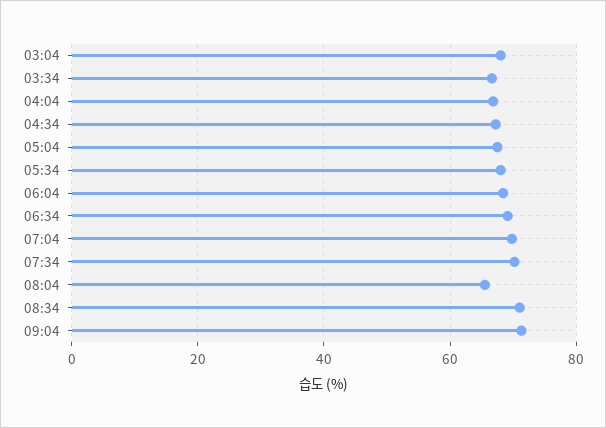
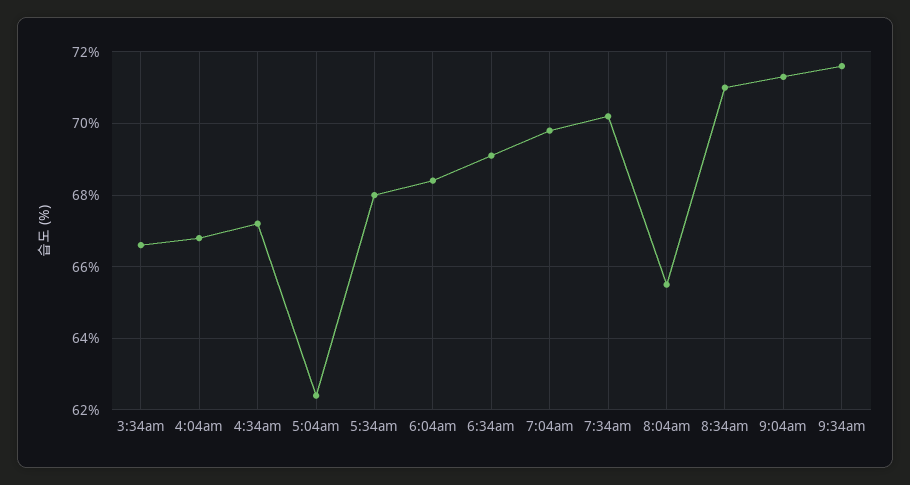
03:04: 68 -> none
05:04: 68 -> 62.5
9:34am: none -> 71.5

